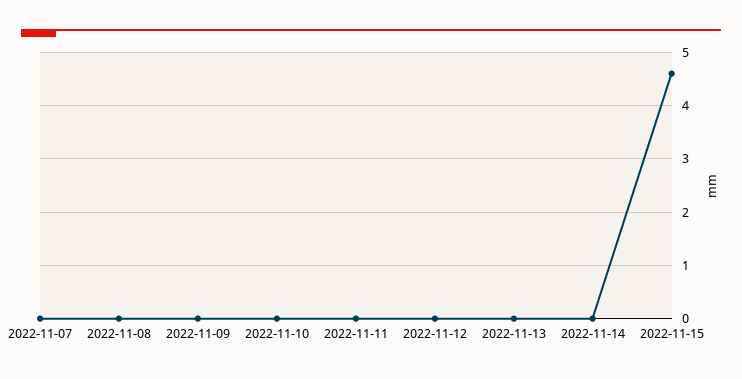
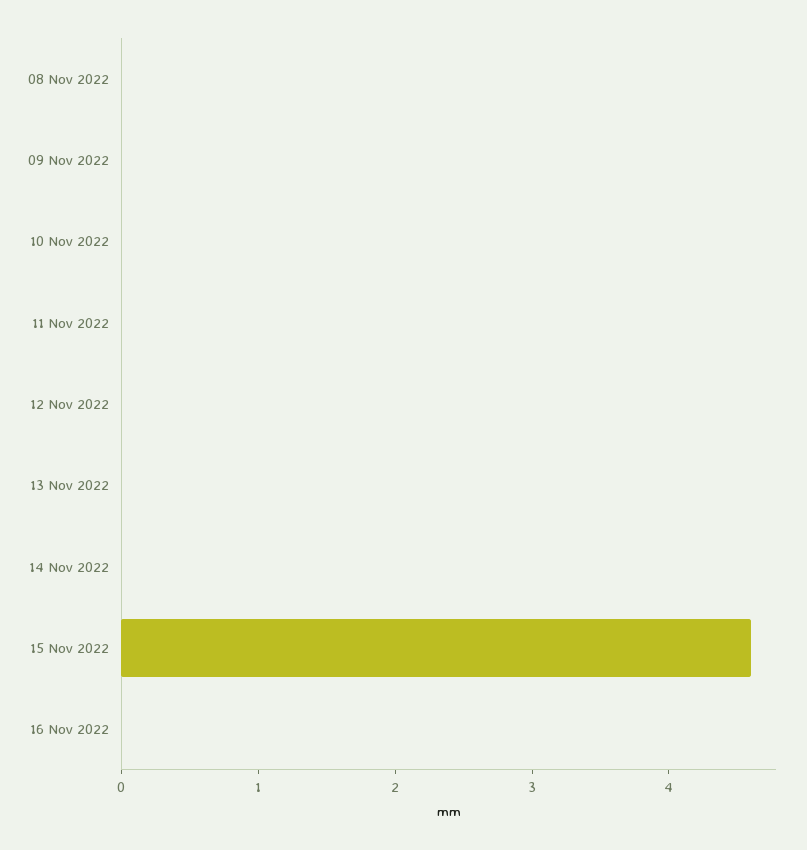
2022-11-07: 0 -> none
16 Nov 2022: none -> 0

